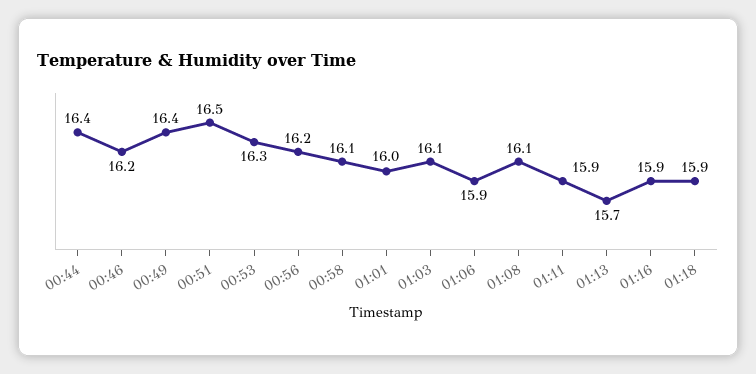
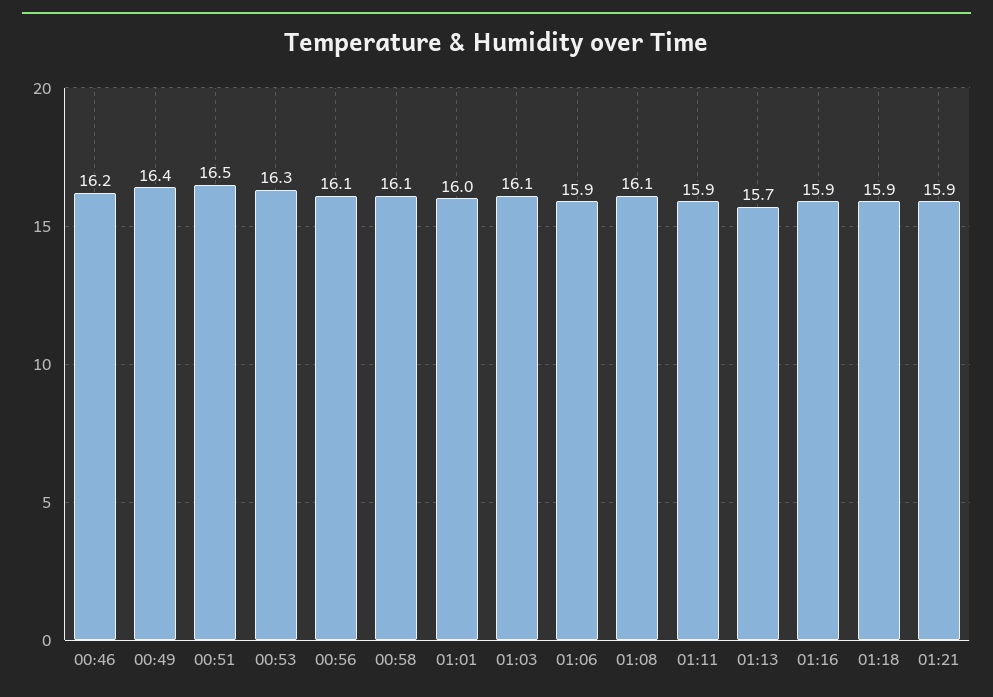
00:44: 16.4 -> none
00:56: 16.2 -> 16.1
01:21: none -> 15.9

